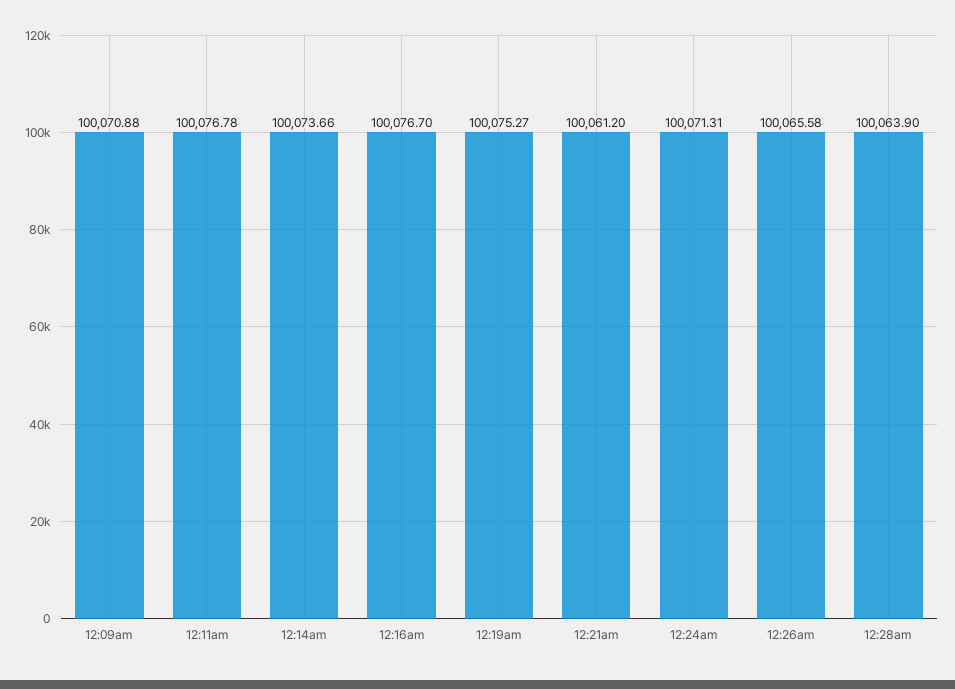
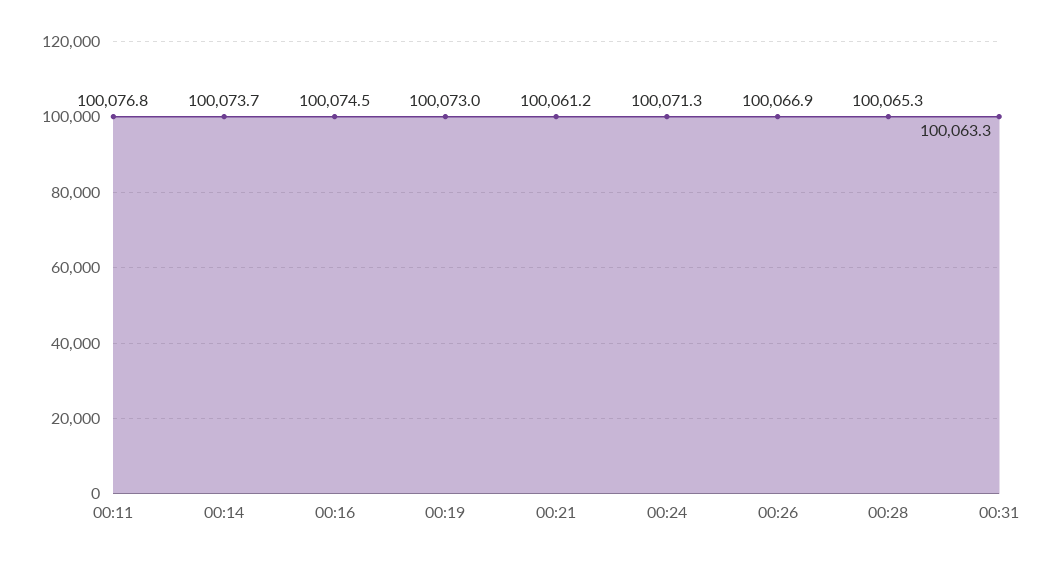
12:09am: 100070.88 -> none
12:16am: 100076.7 -> 100074.5
12:19am: 100075.27 -> 100073
12:26am: 100065.58 -> 100066.9
12:28am: 100063.9 -> 100065.3
00:31: none -> 100063.3

